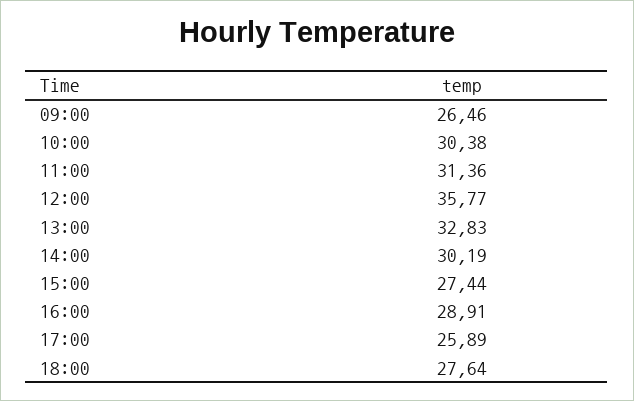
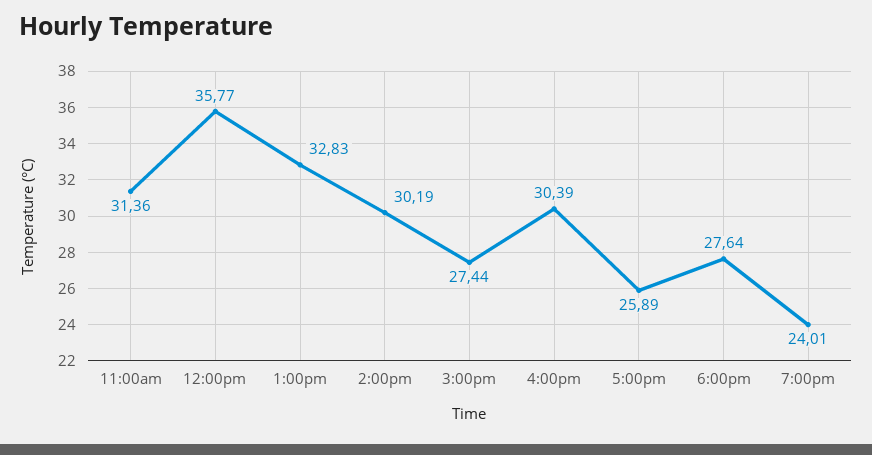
09:00: 26.46 -> none
10:00: 30.38 -> none
16:00: 28.91 -> 30.39
7:00pm: none -> 24.01

